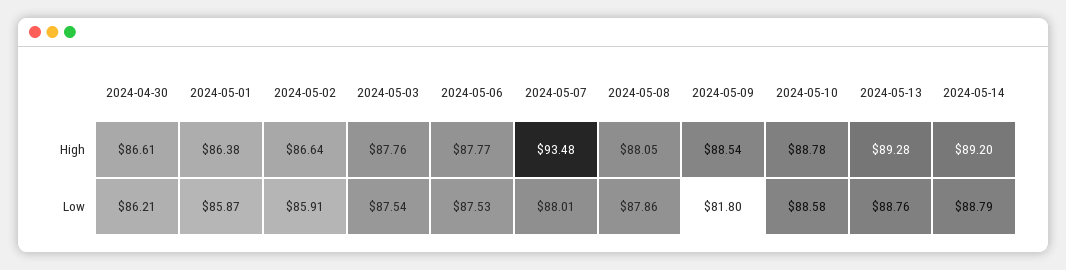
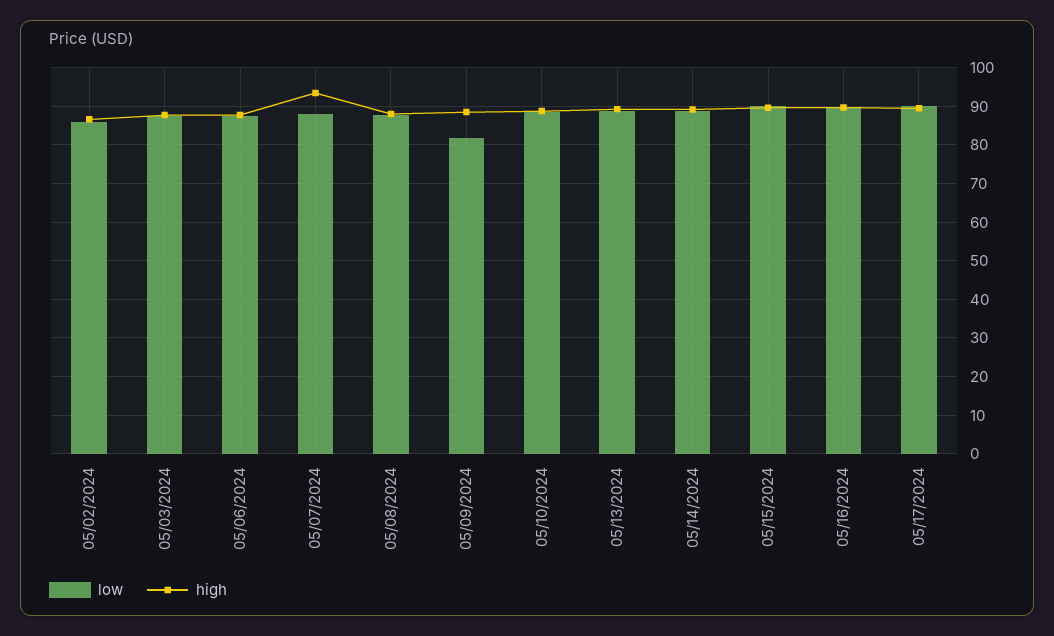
High, 2024-04-30: 86.61 -> none
High, 2024-05-01: 86.38 -> none
Low, 2024-04-30: 86.21 -> none
Low, 2024-05-01: 85.87 -> none
Low, 05/15/2024: none -> 90
High, 05/15/2024: none -> 90
Low, 05/16/2024: none -> 90
High, 05/16/2024: none -> 90
Low, 05/17/2024: none -> 90
High, 05/17/2024: none -> 90

